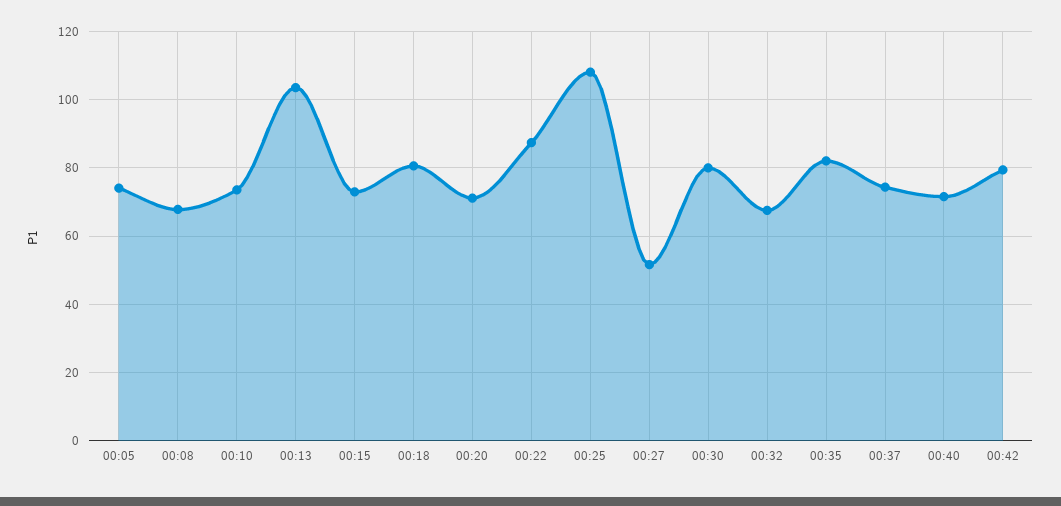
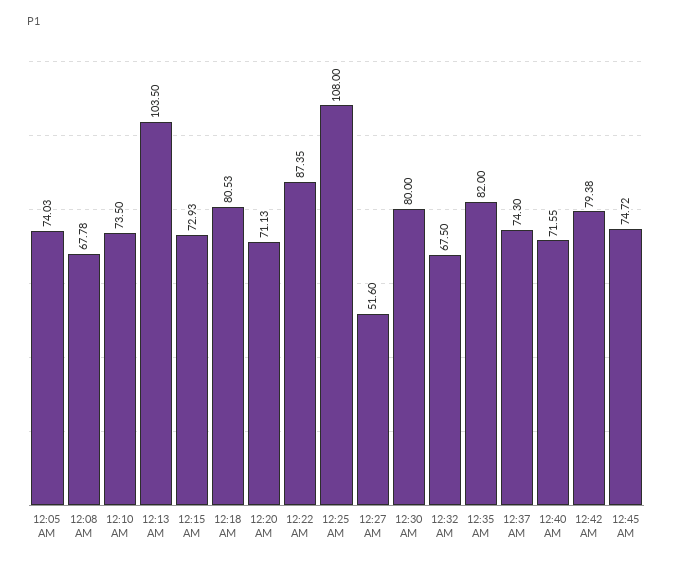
12:45 AM: none -> 74.72

